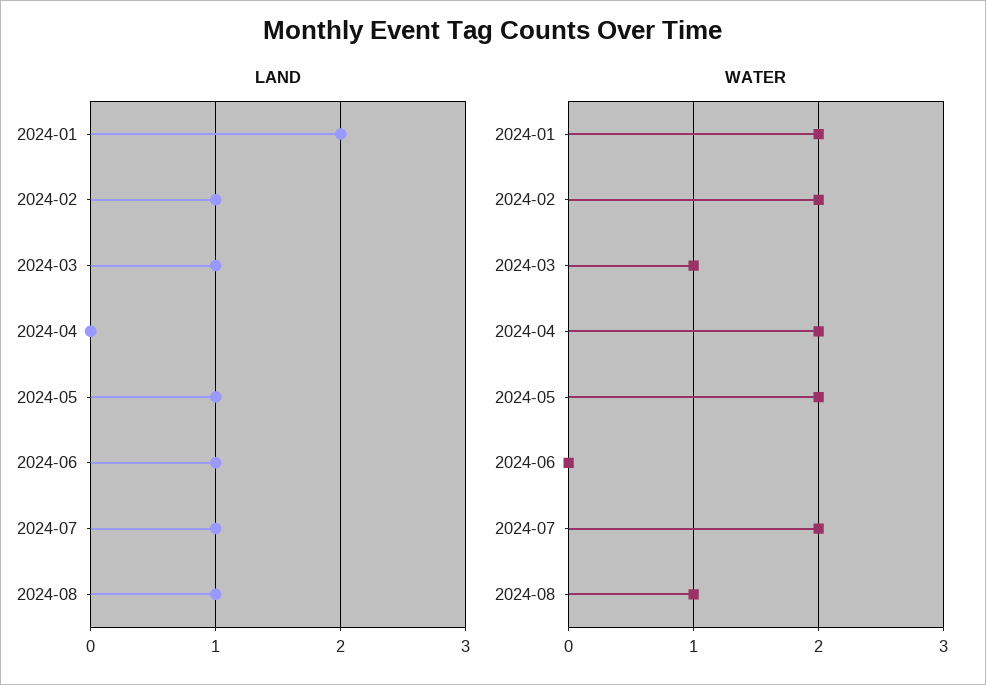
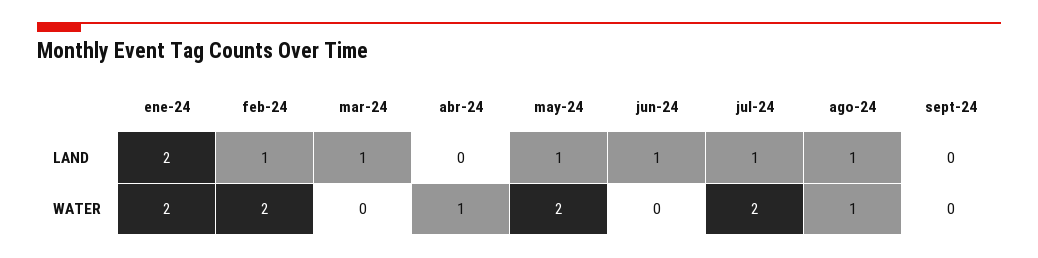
WATER, 2024-03: 1 -> 0
WATER, 2024-04: 2 -> 1
LAND, sept-24: none -> 0
WATER, sept-24: none -> 0

